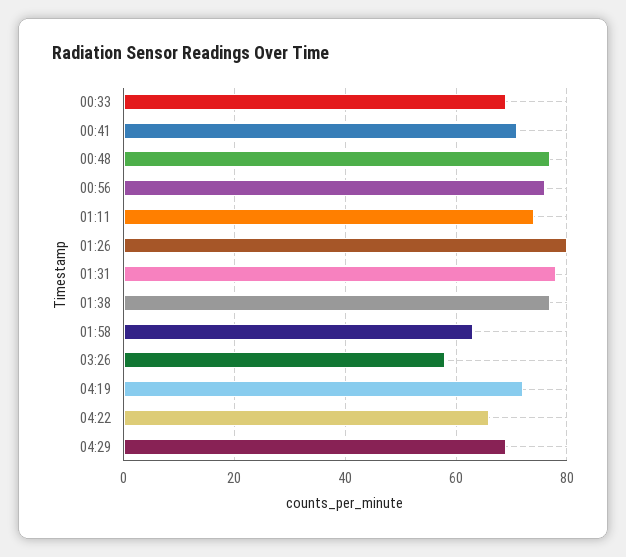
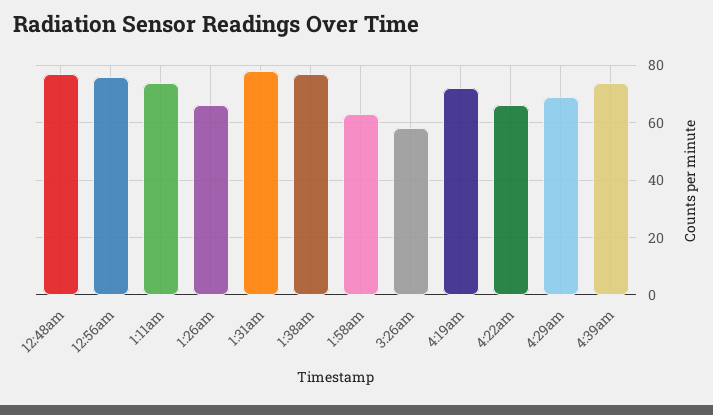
00:33: 70 -> none
00:41: 70 -> none
01:26: 80 -> 65
4:39am: none -> 75

